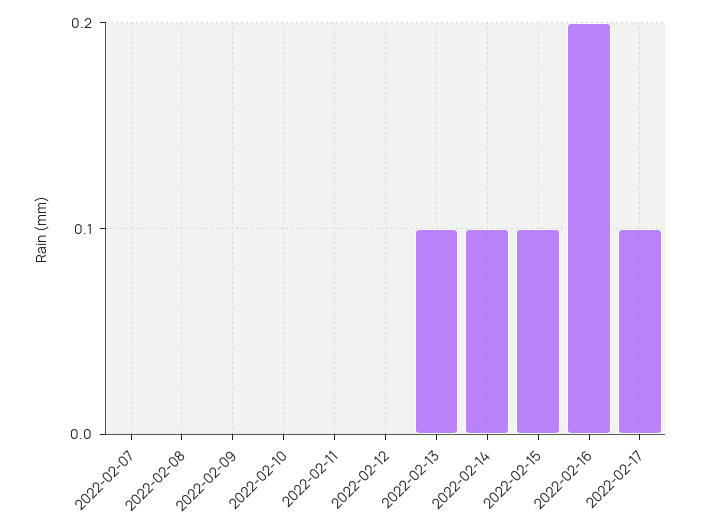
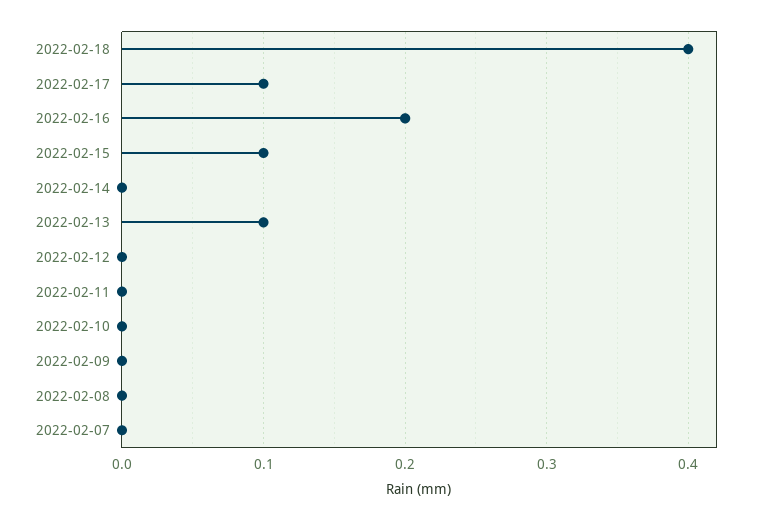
2022-02-14: 0.1 -> 0
2022-02-18: none -> 0.4

